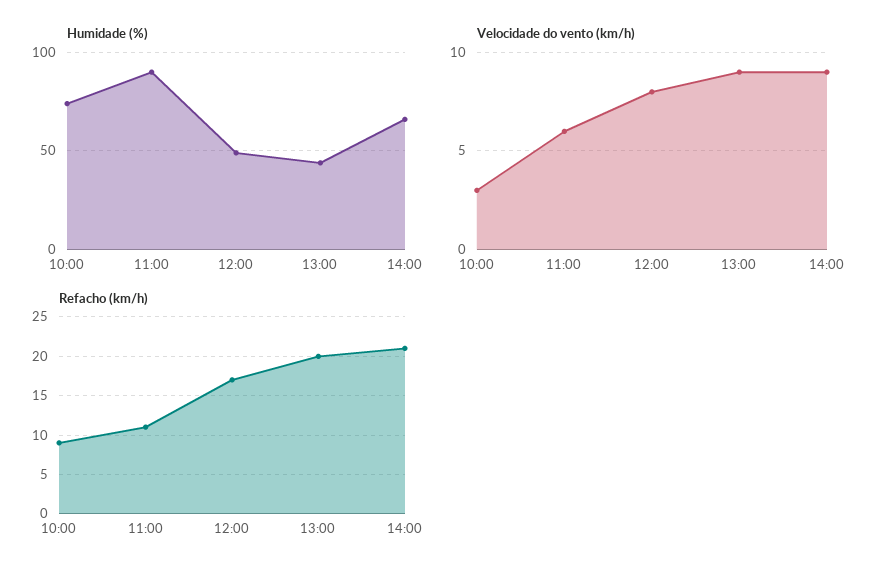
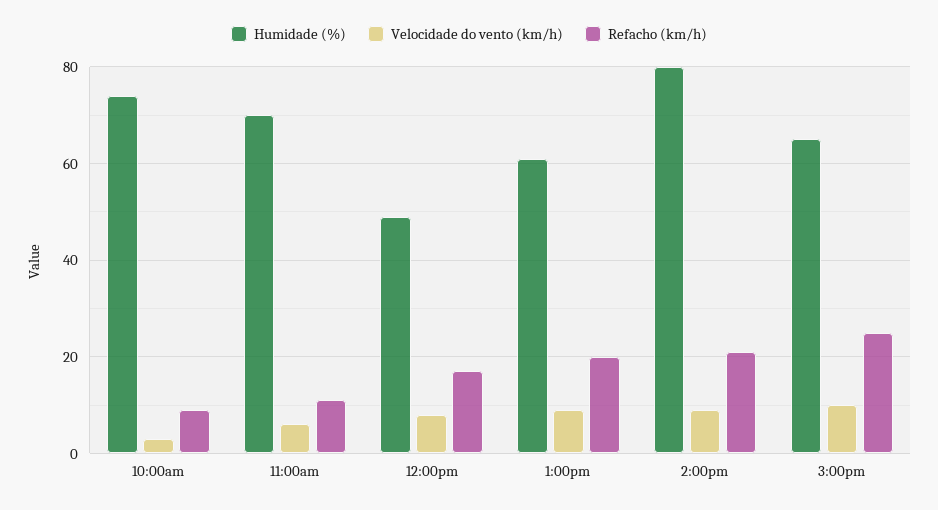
Humidade (%), 11:00: 90 -> 70
Humidade (%), 13:00: 45 -> 60
Humidade (%), 14:00: 65 -> 80
Humidade (%), 3:00pm: none -> 65
Velocidade do vento (km/h), 3:00pm: none -> 10
Refacho (km/h), 3:00pm: none -> 25

